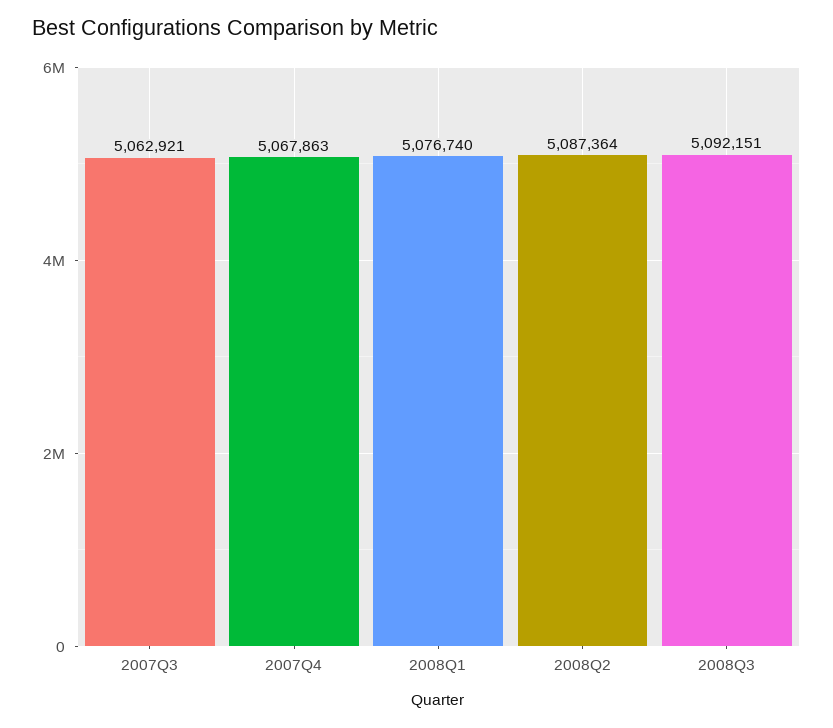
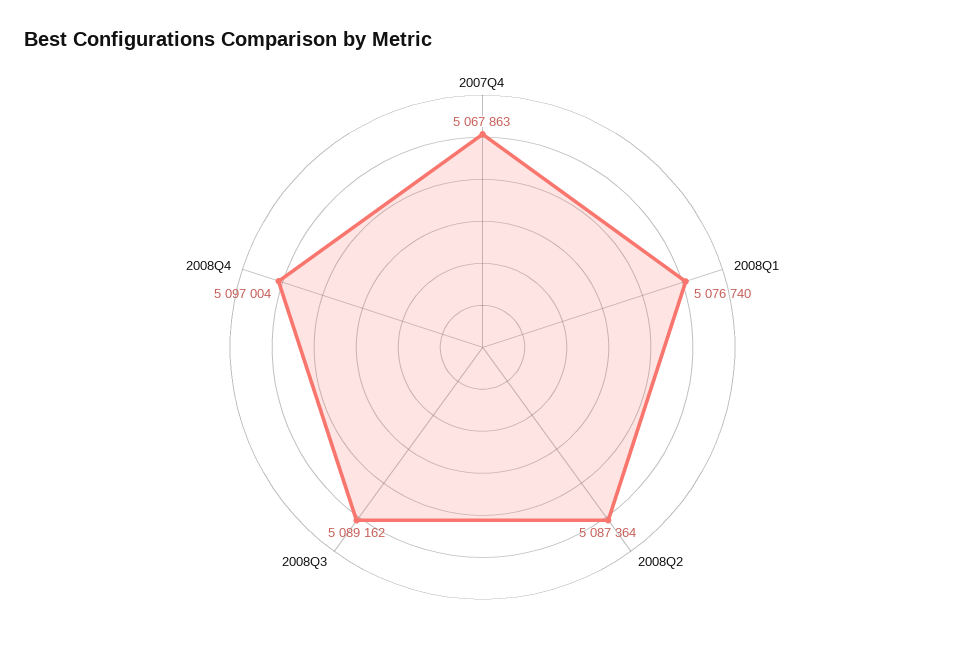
2007Q3: 5062921 -> none
2008Q3: 5092151 -> 5089162
2008Q4: none -> 5097004

